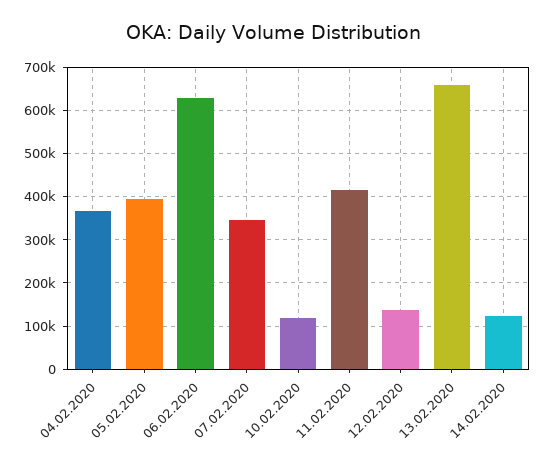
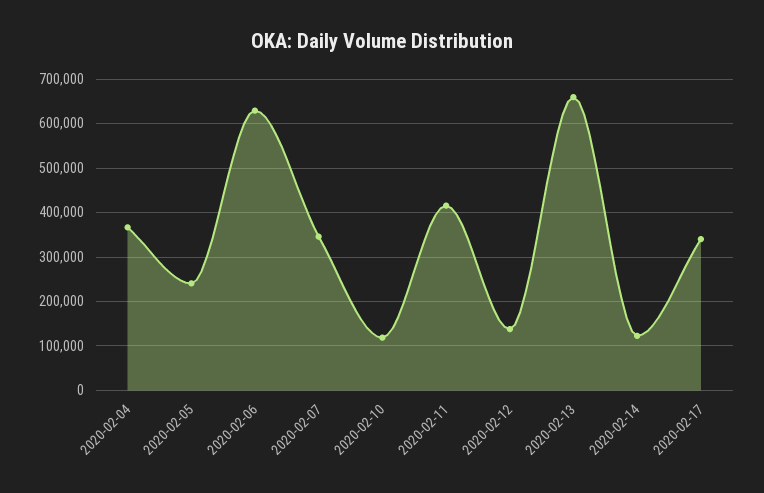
05.02.2020: 400000 -> 240000
2020-02-17: none -> 340000

